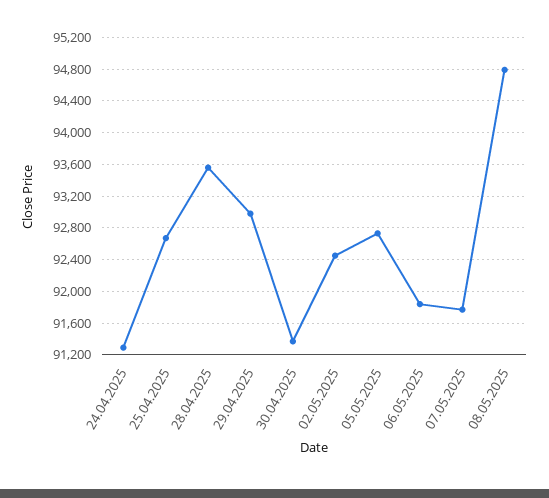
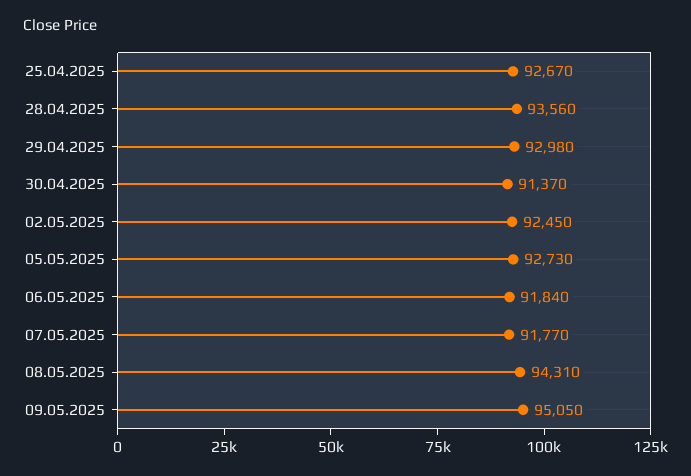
24.04.2025: 91300 -> none
08.05.2025: 94800 -> 94310
09.05.2025: none -> 95050

